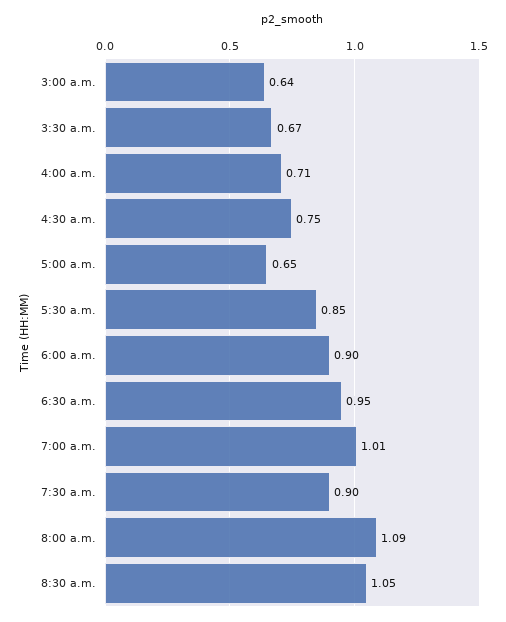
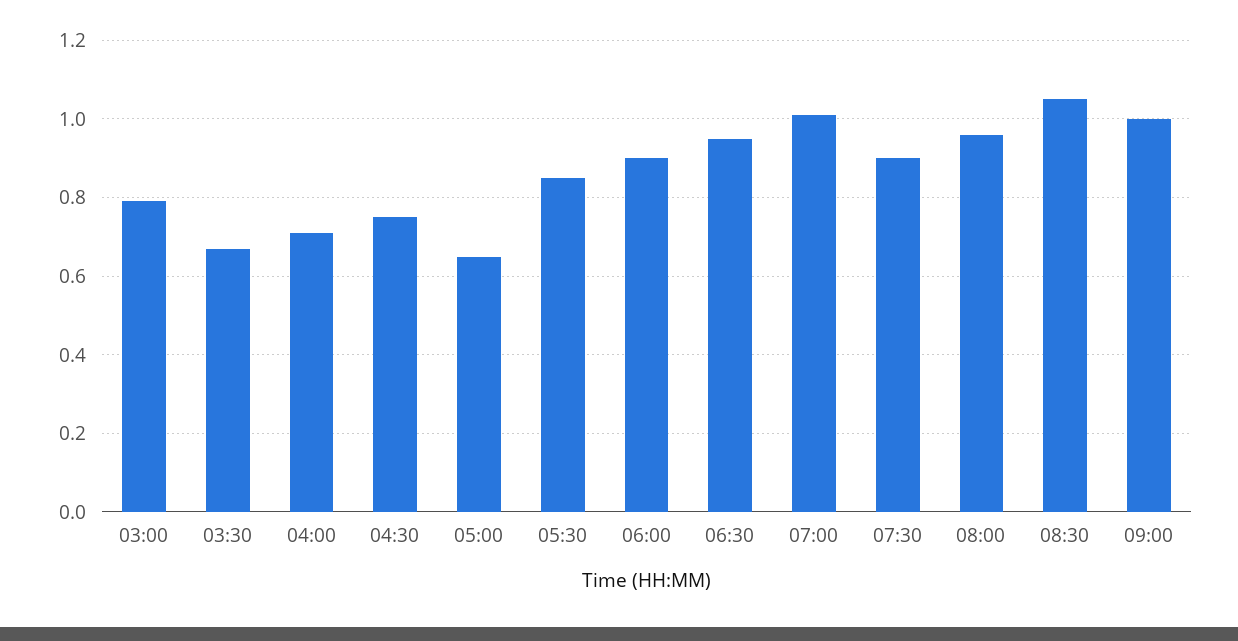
3:00 a.m.: 0.64 -> 0.8
8:00 a.m.: 1.09 -> 0.95
09:00: none -> 1

